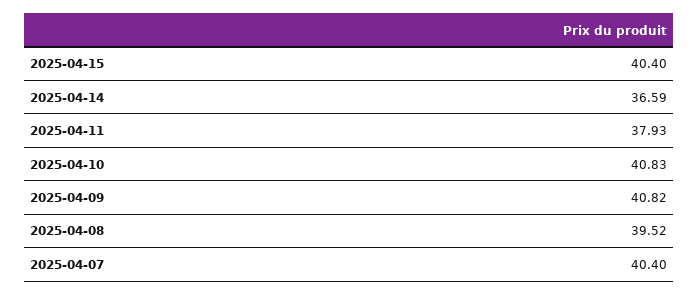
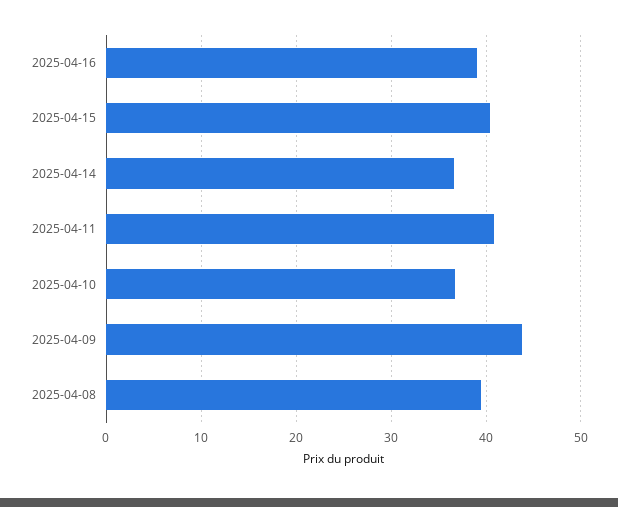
2025-04-11: 37.93 -> 41
2025-04-10: 40.83 -> 37
2025-04-09: 40.82 -> 44
2025-04-07: 40.4 -> none
2025-04-16: none -> 39

